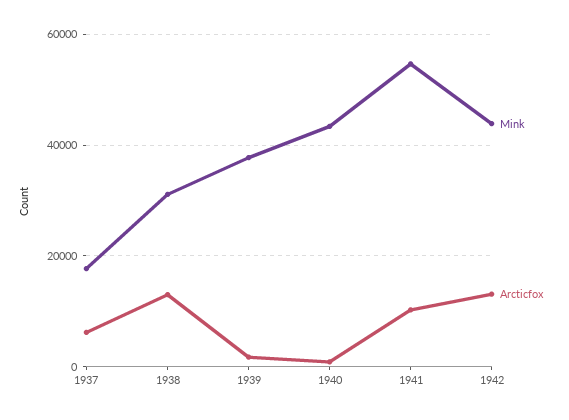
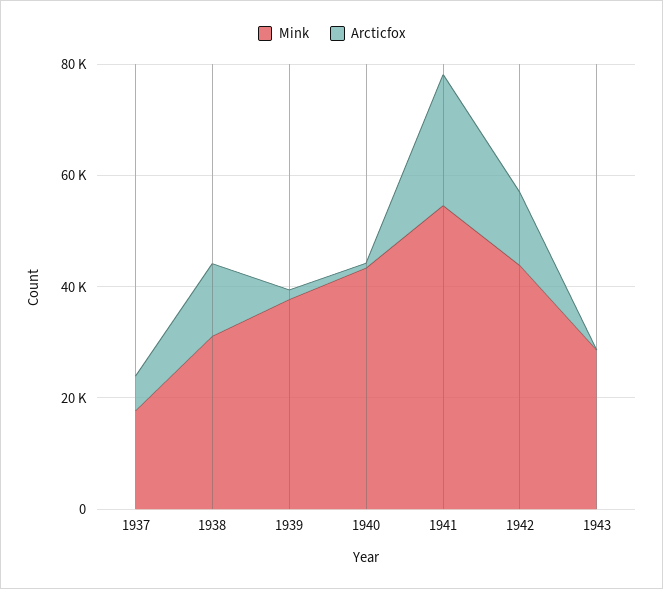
Arcticfox, 1941: 10000 -> 25000
Mink, 1943: none -> 30000
Arcticfox, 1943: none -> 0

